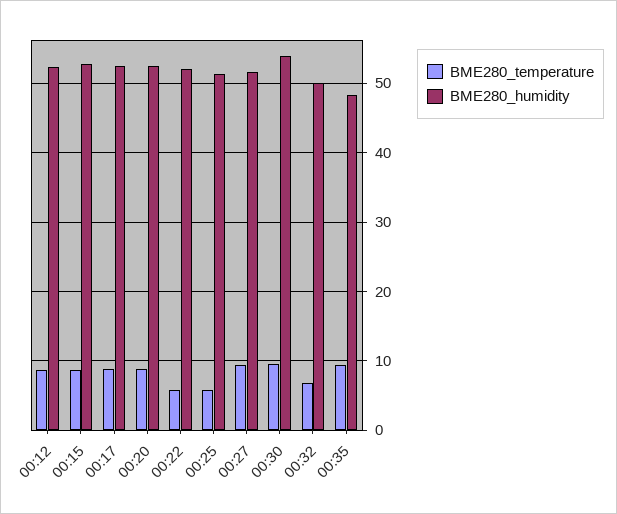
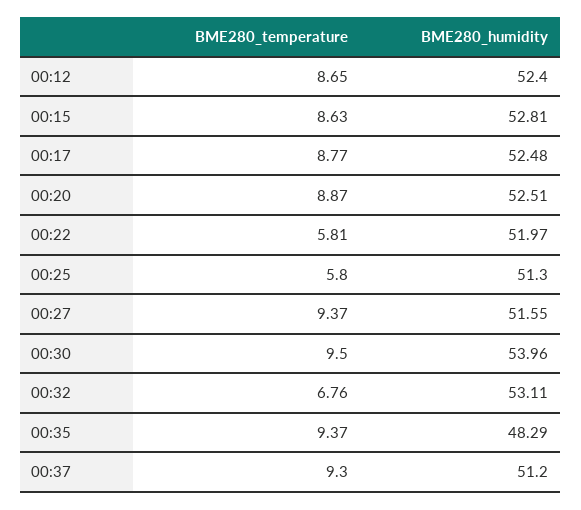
BME280_humidity, 00:32: 50 -> 53.11
BME280_temperature, 00:37: none -> 9.3
BME280_humidity, 00:37: none -> 51.2

